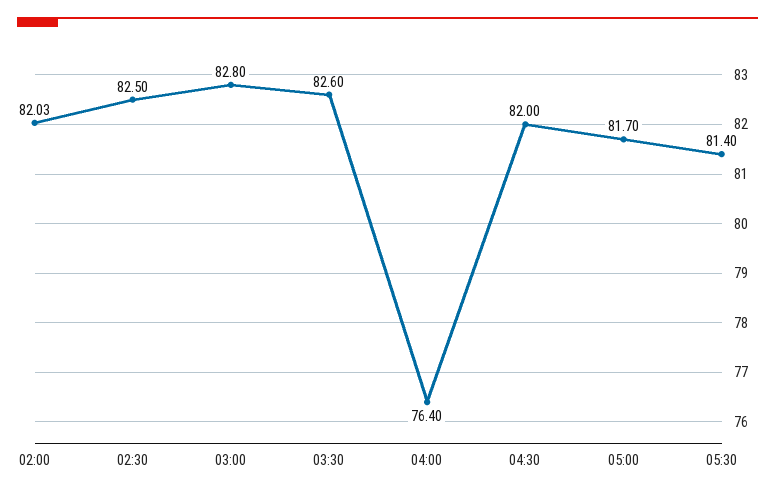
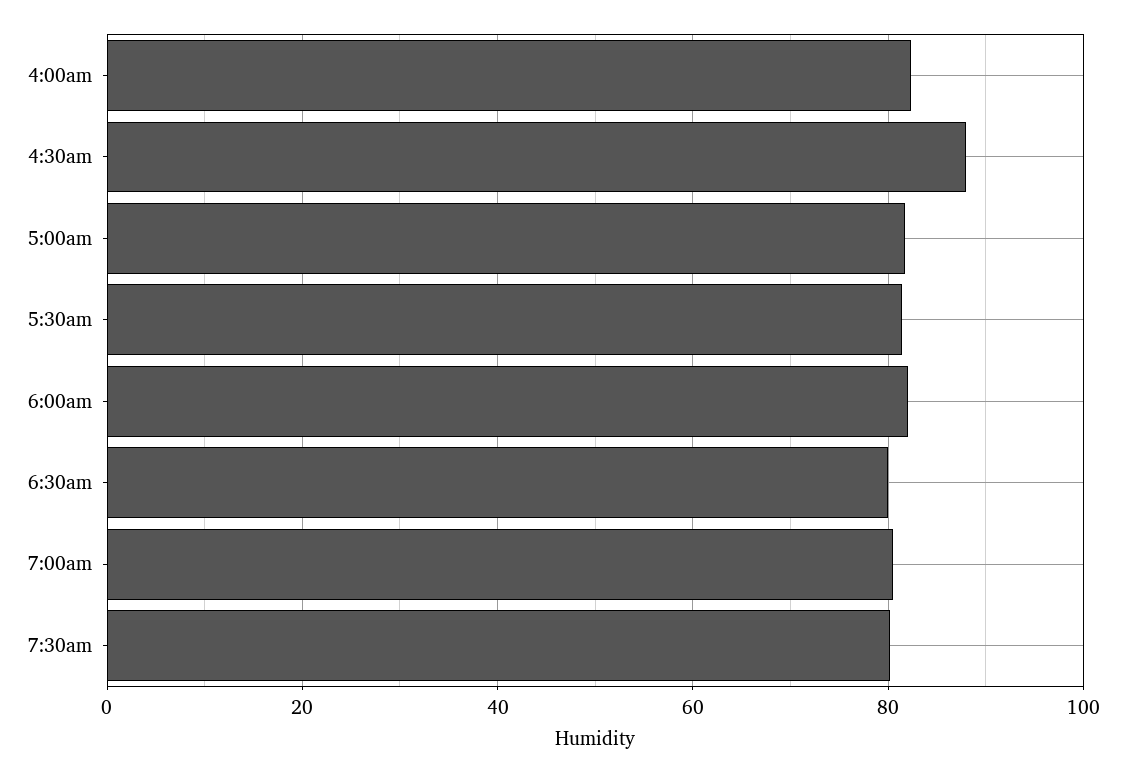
02:00: 82.03 -> none
02:30: 82.5 -> none
03:00: 82.8 -> none
03:30: 82.6 -> none
04:00: 76.4 -> 82
04:30: 82 -> 88
6:00am: none -> 82
6:30am: none -> 80
7:00am: none -> 80
7:30am: none -> 80

